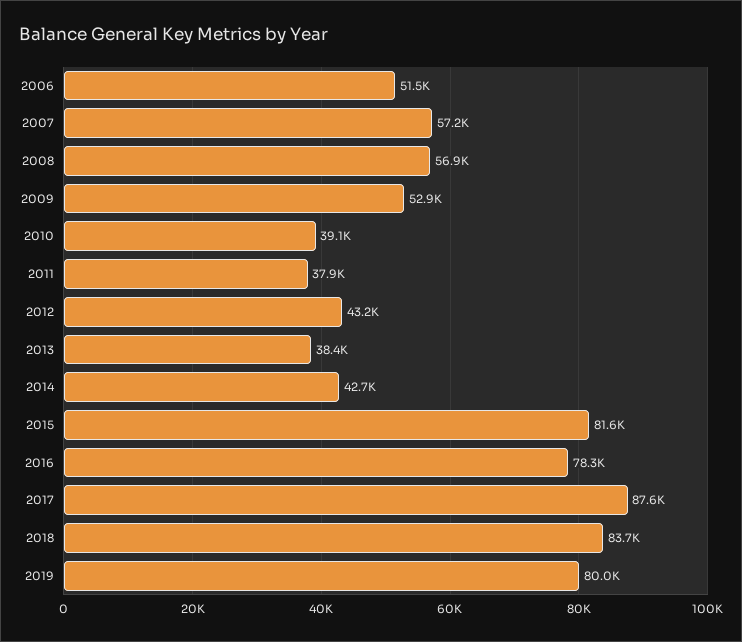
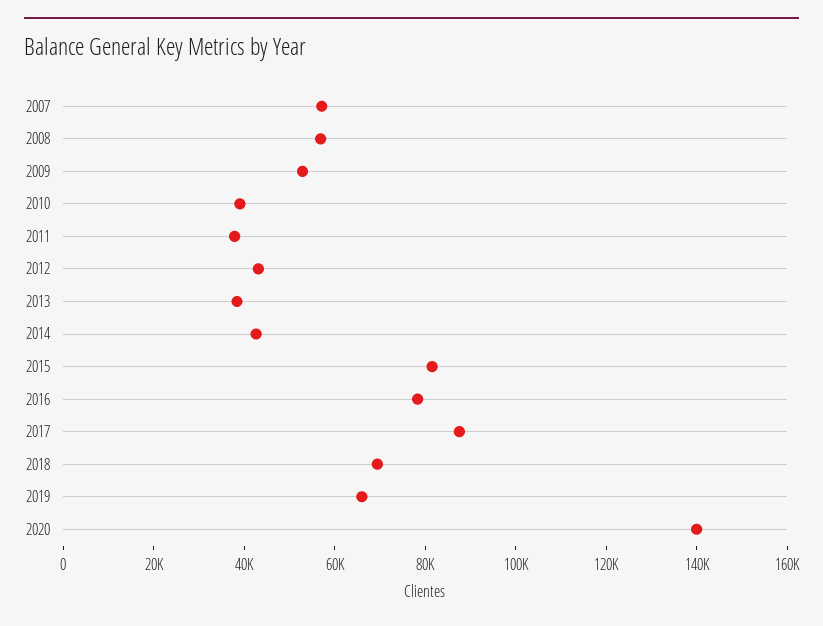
2006: 51500 -> none
2018: 83700 -> 70000
2019: 80000 -> 65000
2020: none -> 140000

